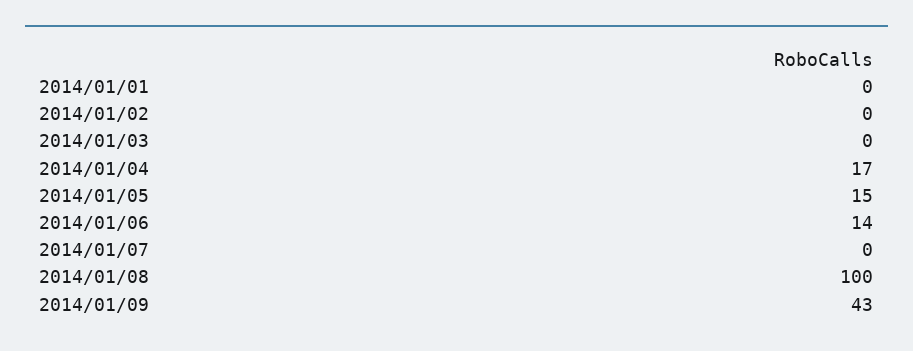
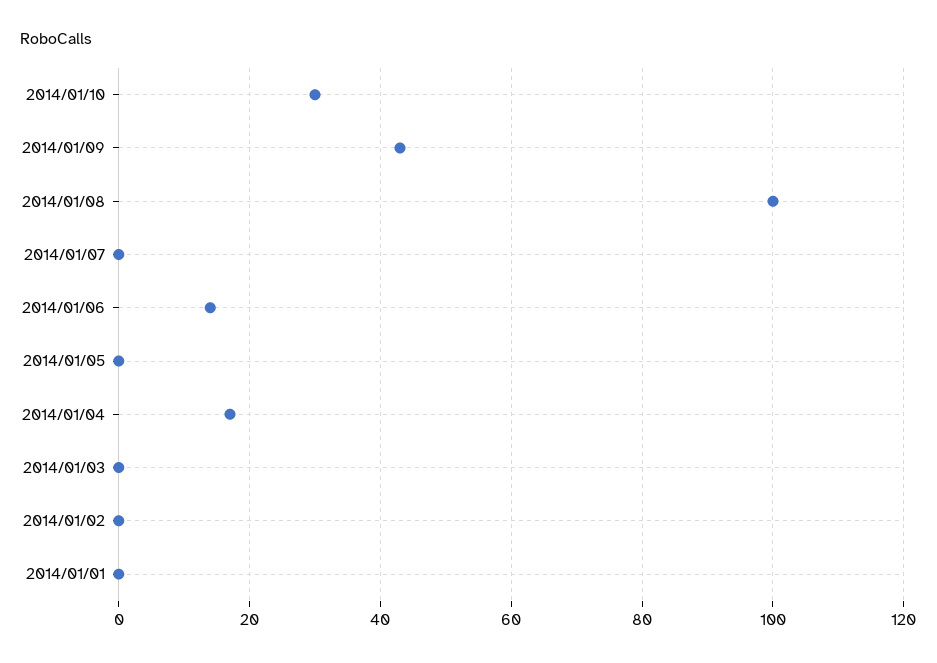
2014/01/05: 15 -> 0
2014/01/10: none -> 30

